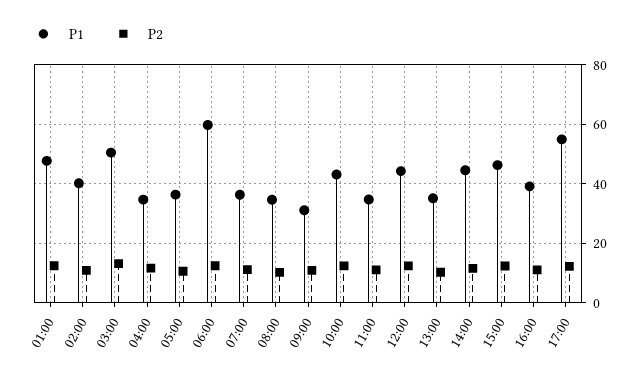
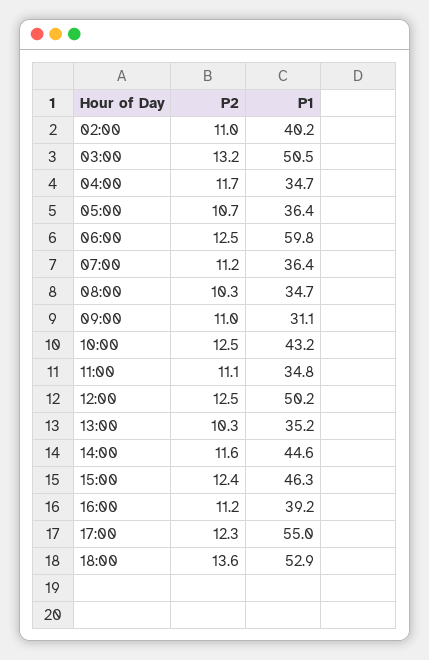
P1, 01:00: 47.5 -> none
P2, 01:00: 12.5 -> none
P1, 12:00: 45 -> 50.2
P2, 18:00: none -> 13.6
P1, 18:00: none -> 52.9

